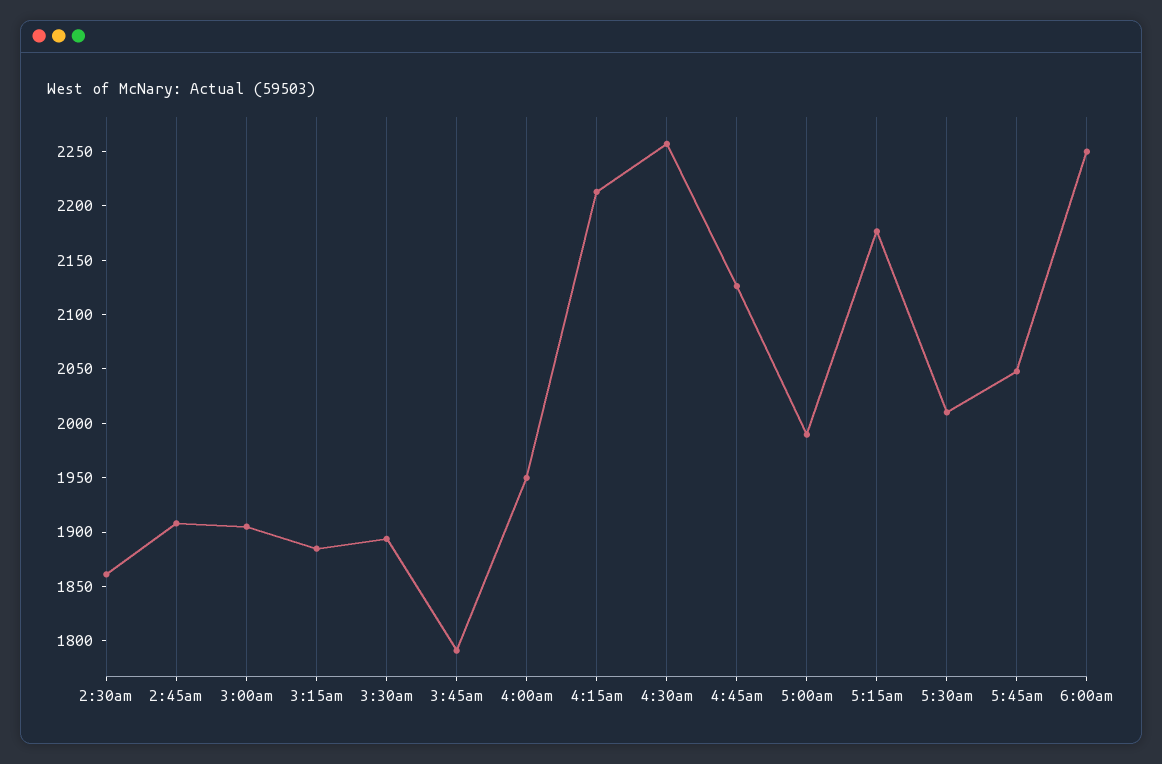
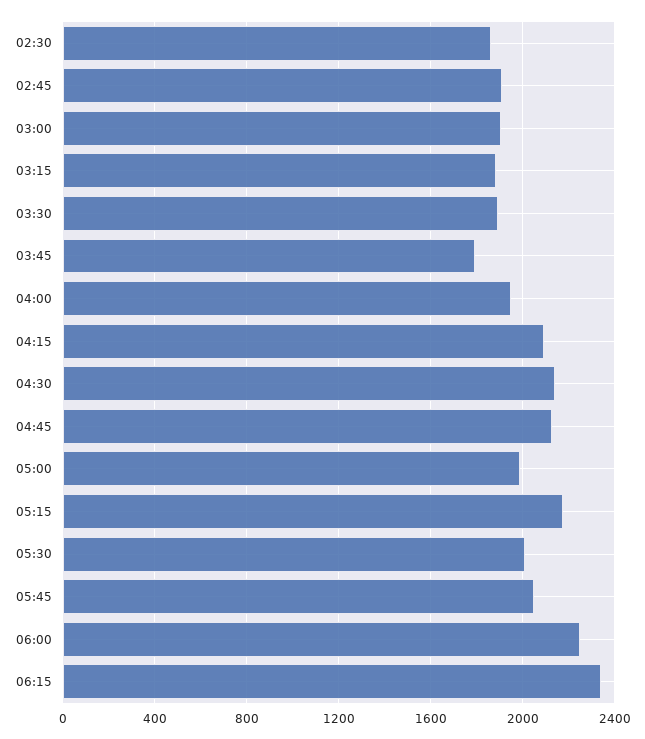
4:15am: 2210 -> 2100
4:30am: 2260 -> 2150
06:15: none -> 2350

